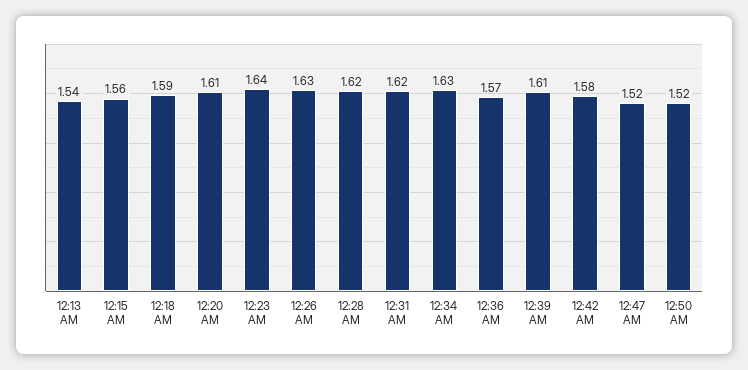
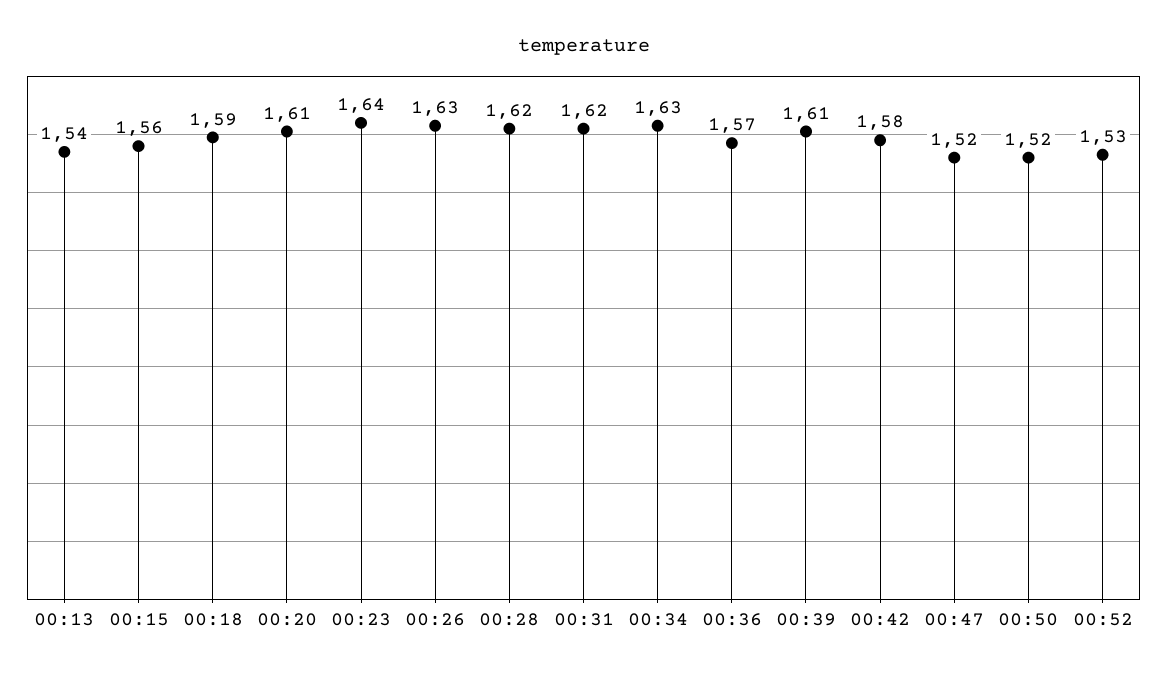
00:52: none -> 1.53

